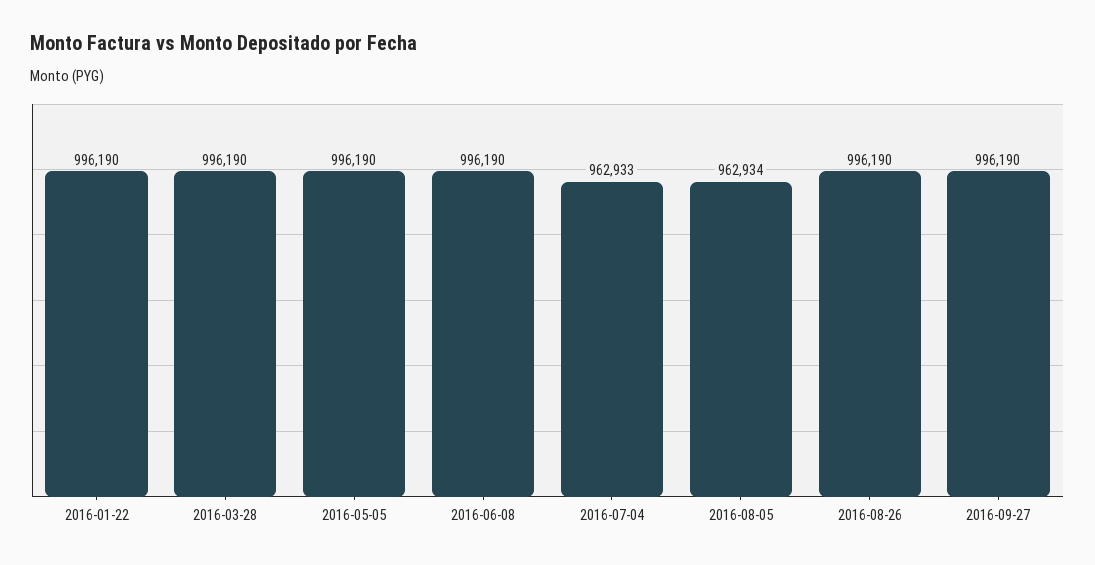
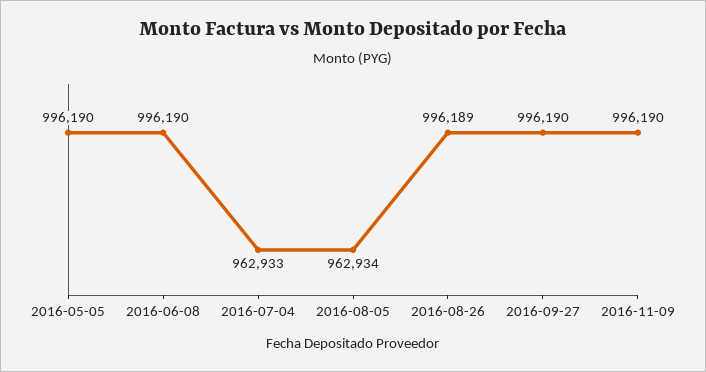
2016-01-22: 996190 -> none
2016-03-28: 996190 -> none
2016-08-26: 996190 -> 996189
2016-11-09: none -> 996190

